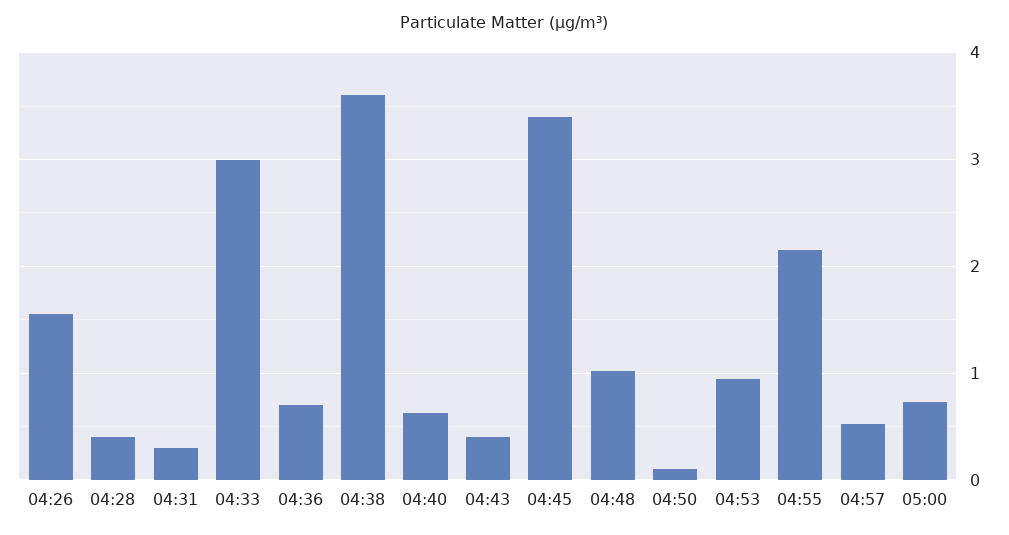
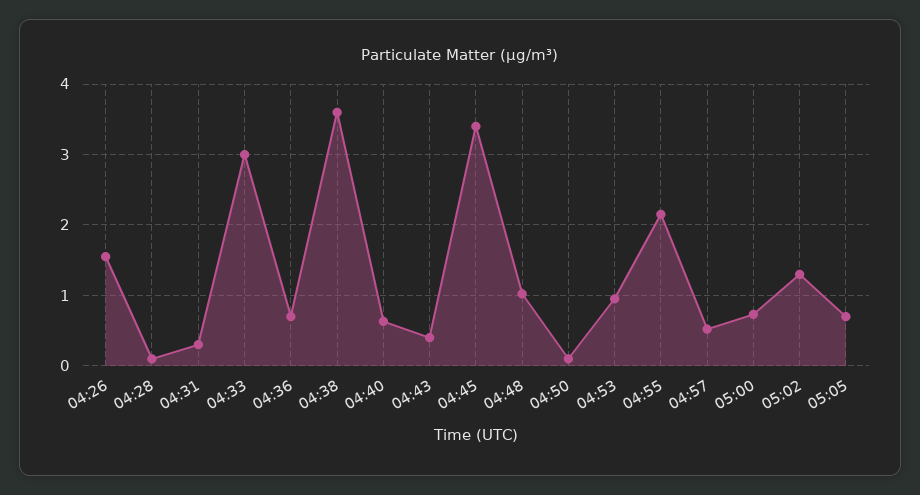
04:28: 0.4 -> 0.1
05:02: none -> 1.3
05:05: none -> 0.7

